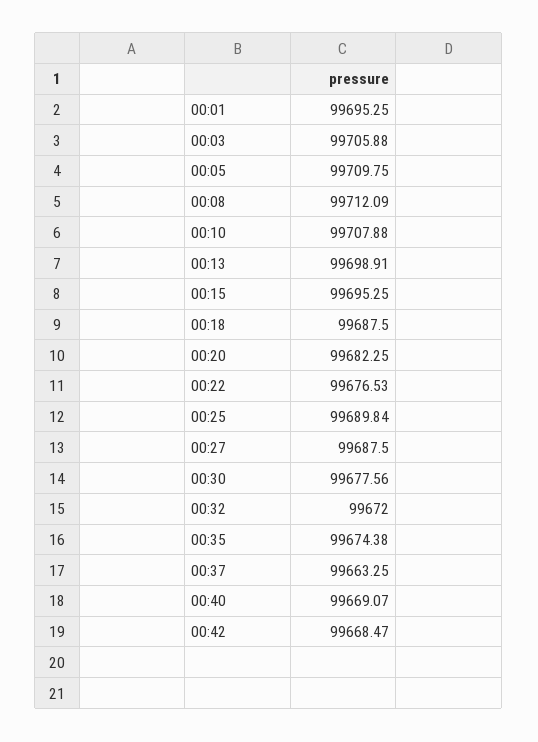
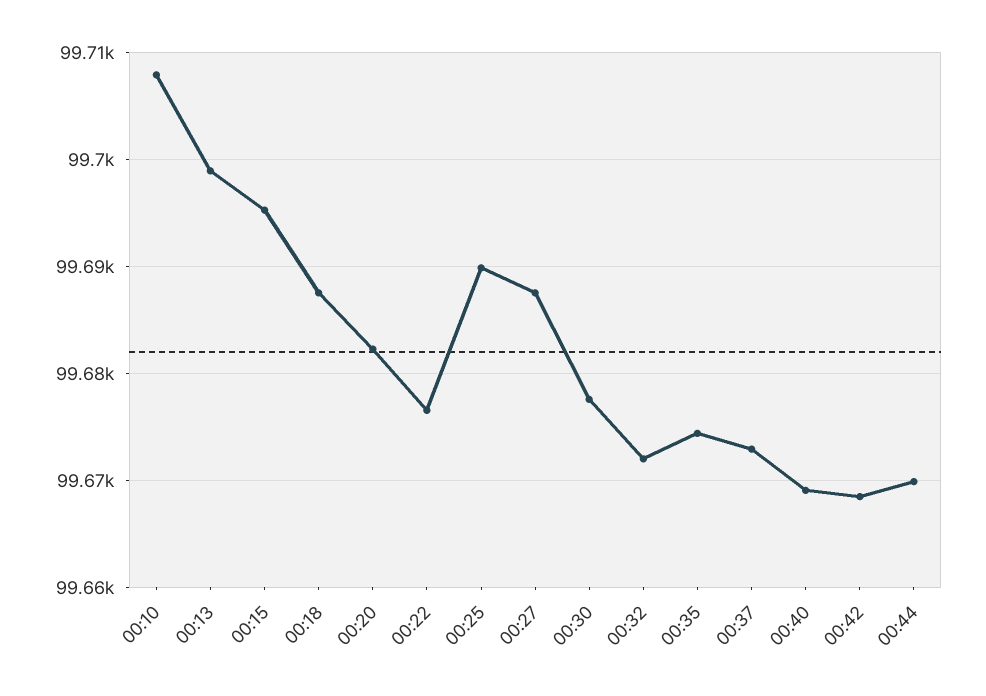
00:01: 99695.25 -> none
00:03: 99705.88 -> none
00:05: 99709.75 -> none
00:08: 99712.09 -> none
00:37: 99663.25 -> 99673
00:44: none -> 99670

